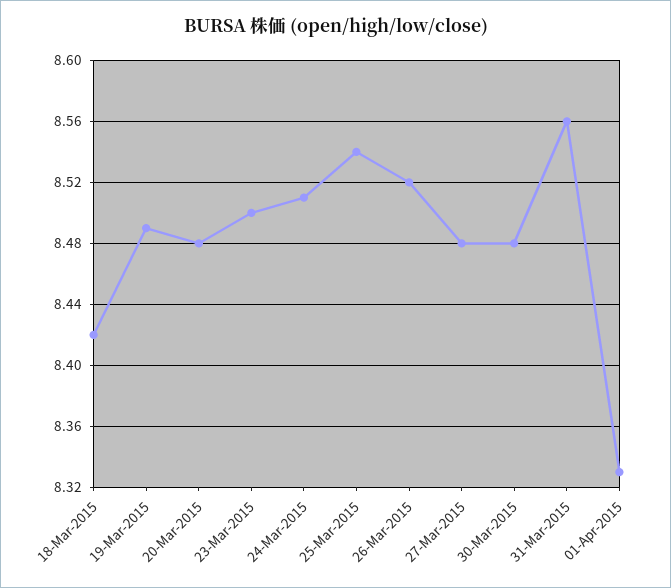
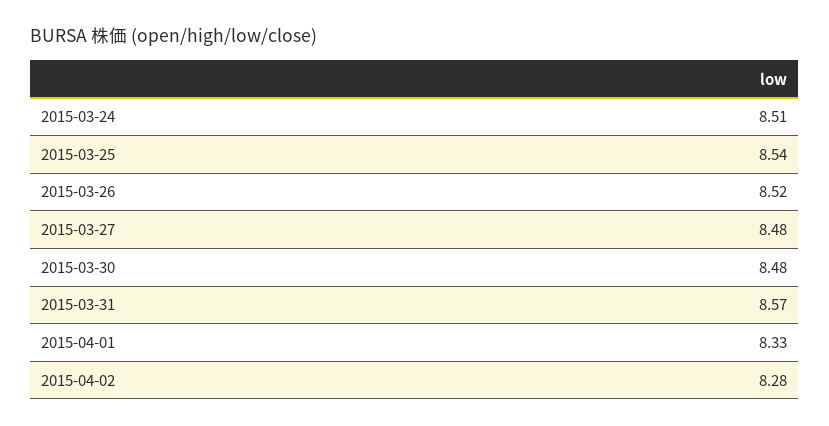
18-Mar-2015: 8.42 -> none
19-Mar-2015: 8.49 -> none
20-Mar-2015: 8.48 -> none
23-Mar-2015: 8.5 -> none
31-Mar-2015: 8.56 -> 8.57
2015-04-02: none -> 8.28

